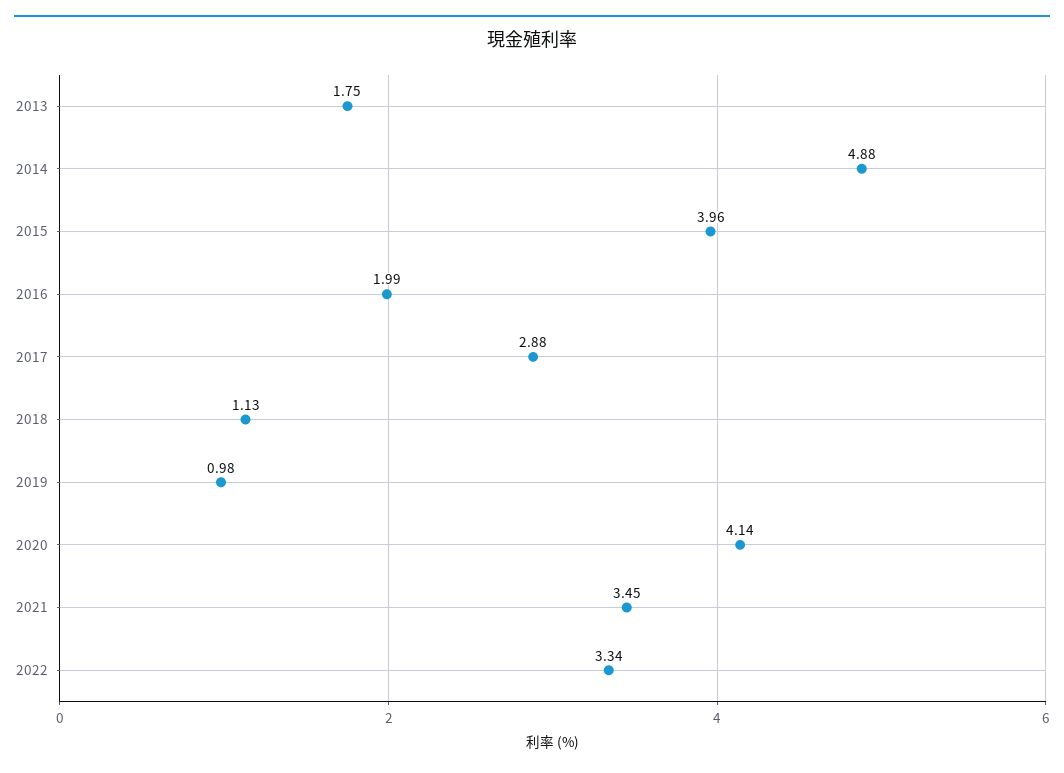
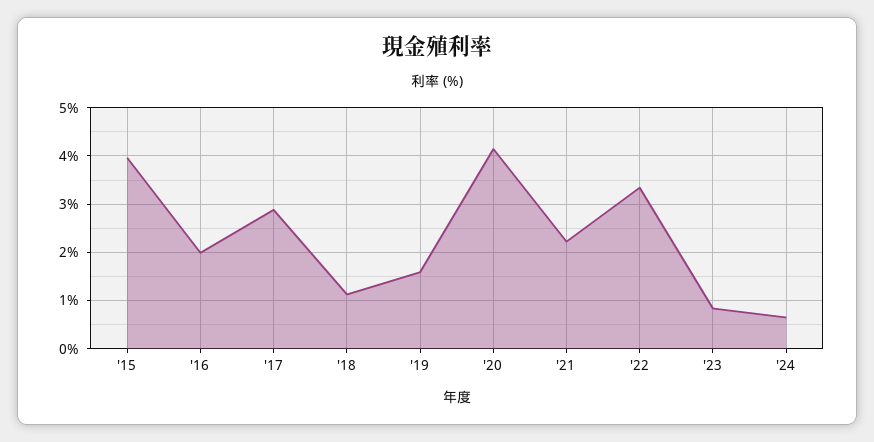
2013: 1.75 -> none
2014: 4.88 -> none
2019: 0.98 -> 1.6
2021: 3.45 -> 2.2
'23: none -> 0.8
'24: none -> 0.6

